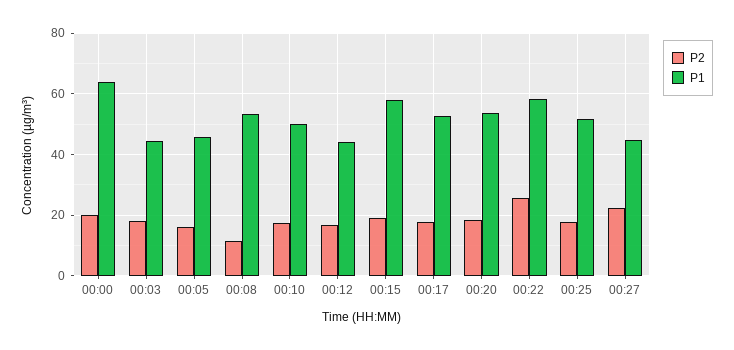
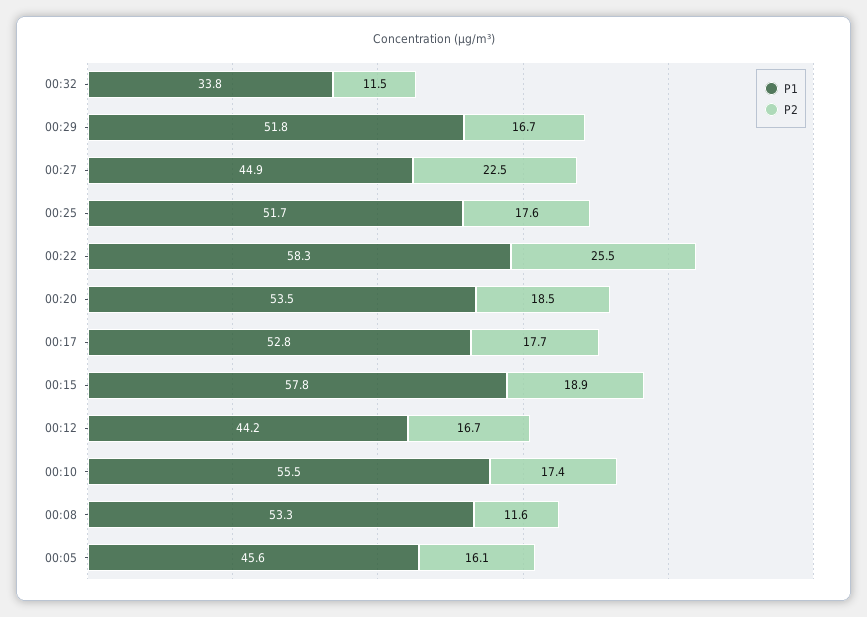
P2, 00:00: 20 -> none
P1, 00:00: 64 -> none
P2, 00:03: 18 -> none
P1, 00:03: 44 -> none
P1, 00:10: 50 -> 55.5
P1, 00:32: none -> 33.8
P2, 00:32: none -> 11.5
P1, 00:29: none -> 51.8
P2, 00:29: none -> 16.7

